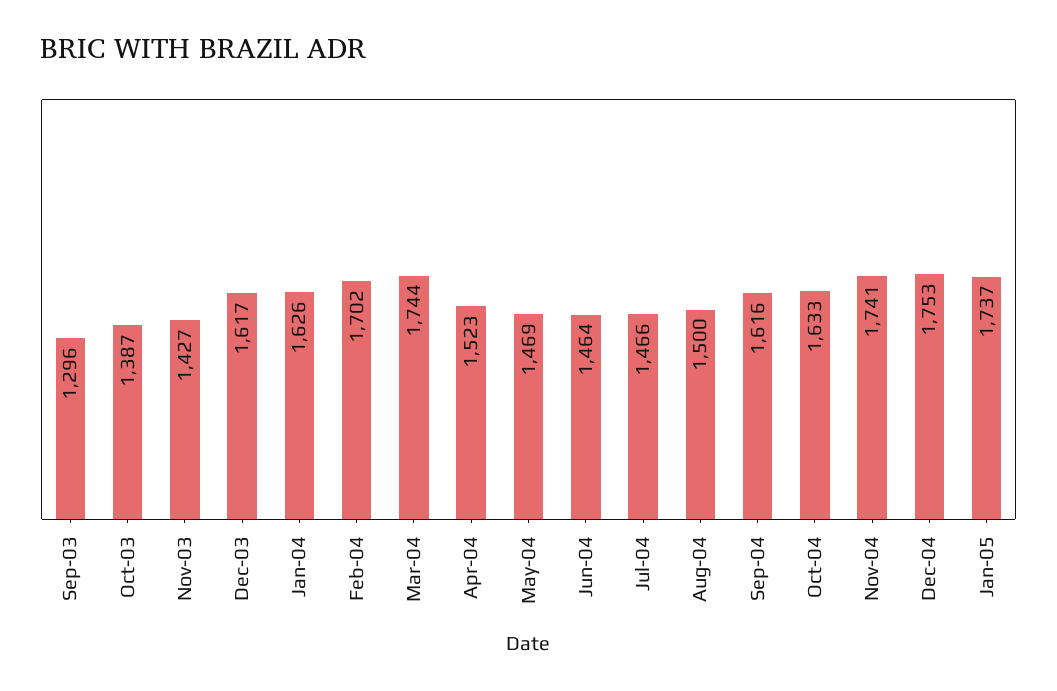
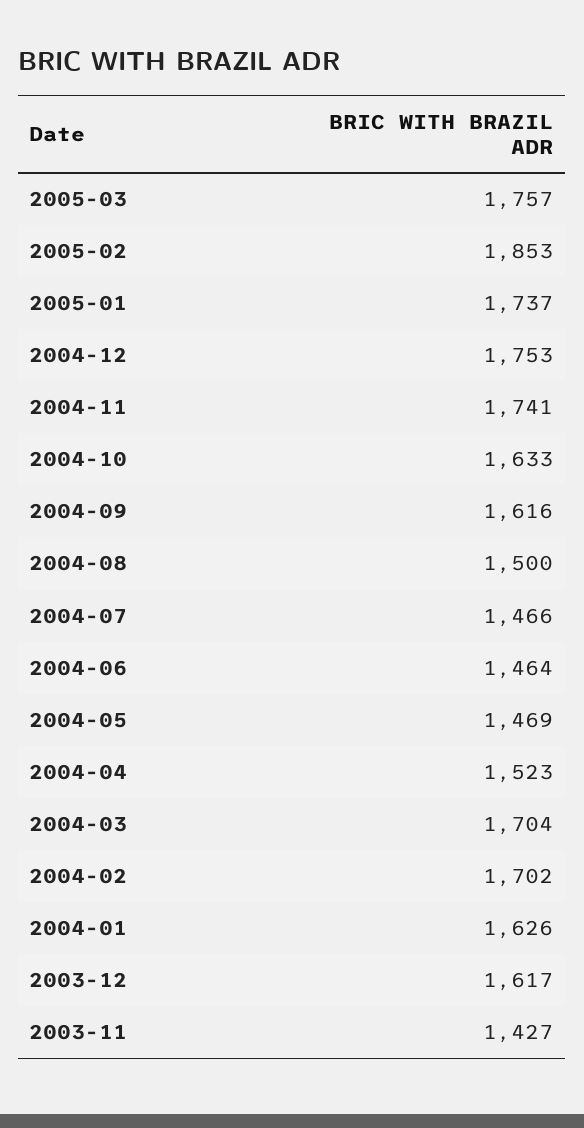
Sep-03: 1296 -> none
Oct-03: 1387 -> none
Mar-04: 1744 -> 1704
2005-03: none -> 1757
2005-02: none -> 1853

